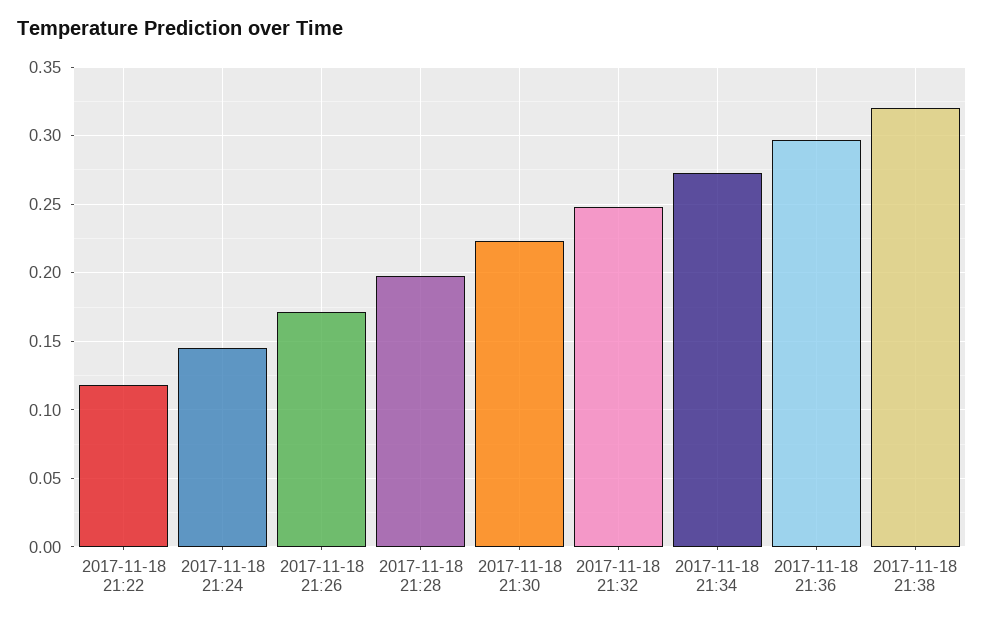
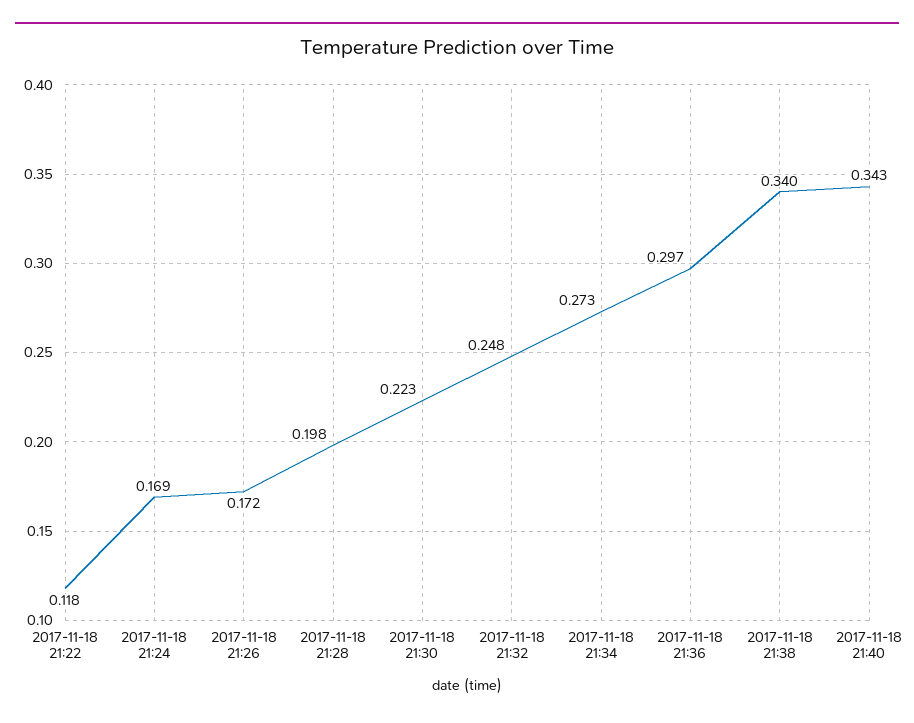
2017-11-18 21:24: 0.145 -> 0.169
2017-11-18 21:38: 0.32 -> 0.34
2017-11-18 21:40: none -> 0.343

